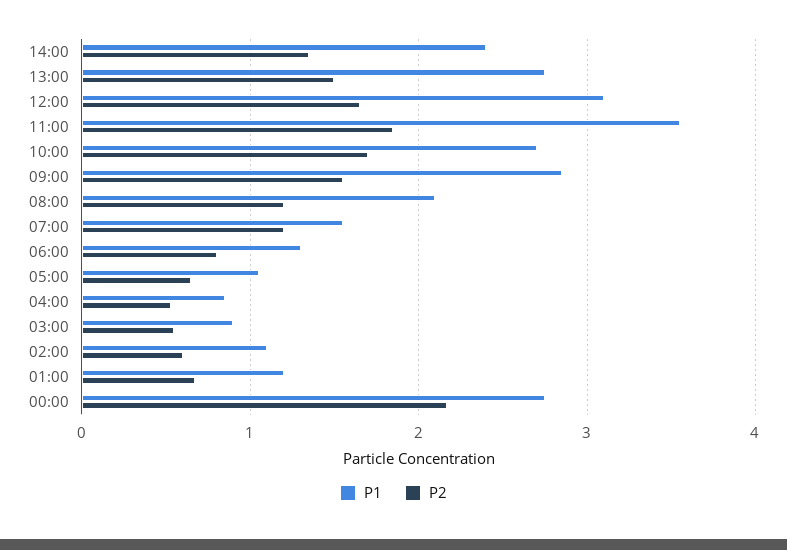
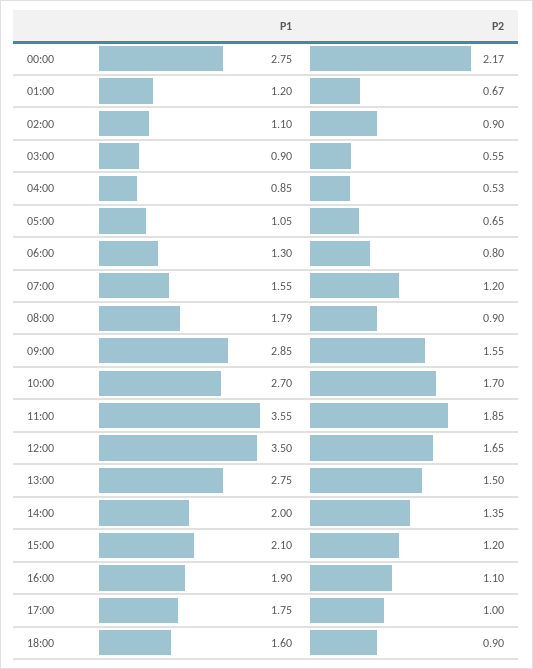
P1, 14:00: 2.4 -> 2
P1, 12:00: 3.1 -> 3.5
P1, 08:00: 2.1 -> 1.79
P2, 08:00: 1.2 -> 0.9
P2, 02:00: 0.6 -> 0.9
P1, 15:00: none -> 2.1
P2, 15:00: none -> 1.2
P1, 16:00: none -> 1.9
P2, 16:00: none -> 1.1
P1, 17:00: none -> 1.75
P2, 17:00: none -> 1
P1, 18:00: none -> 1.6
P2, 18:00: none -> 0.9

